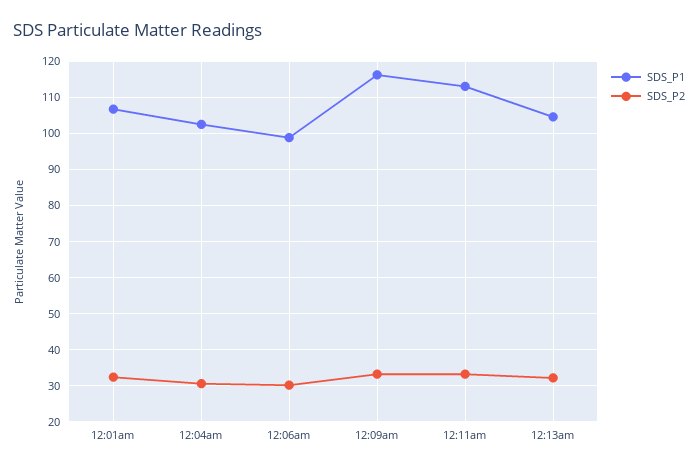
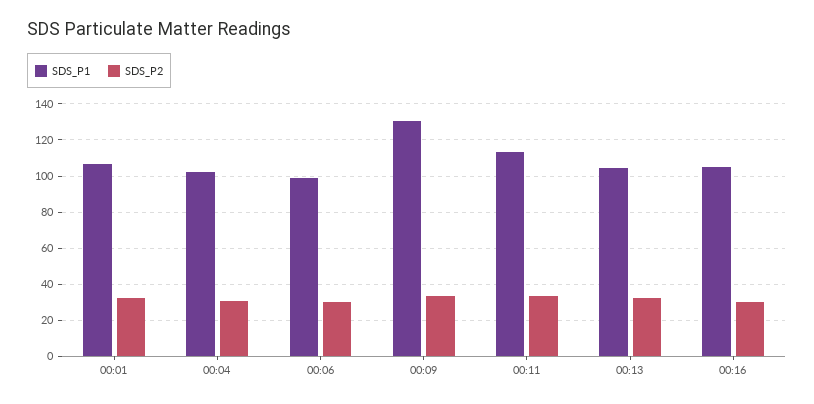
SDS_P1, 12:09am: 116 -> 130
SDS_P1, 00:16: none -> 105
SDS_P2, 00:16: none -> 30

